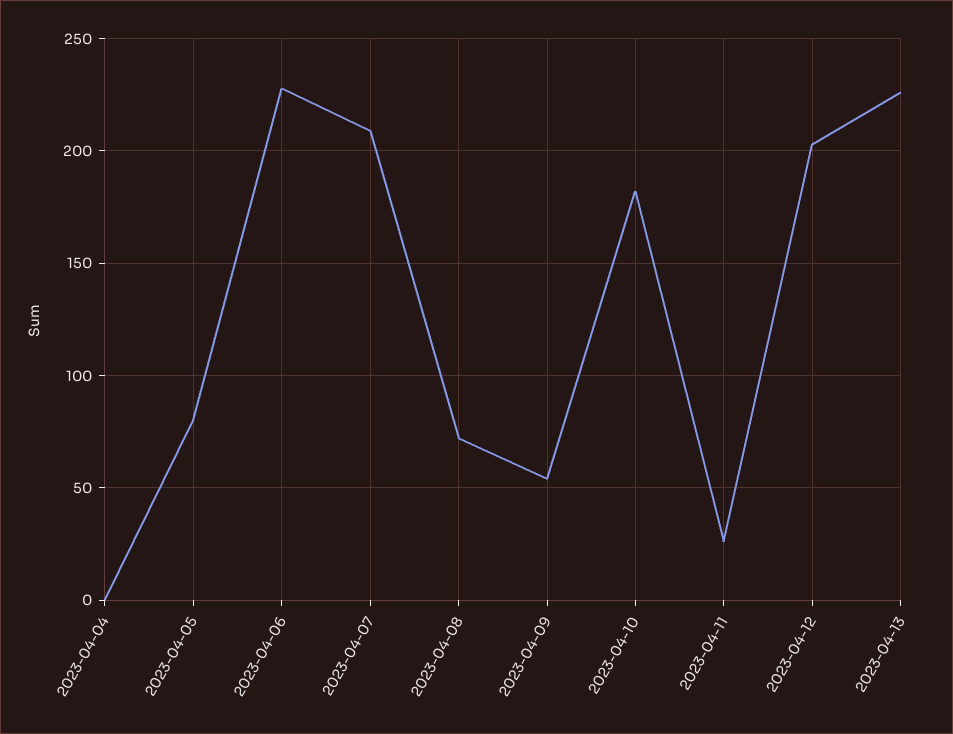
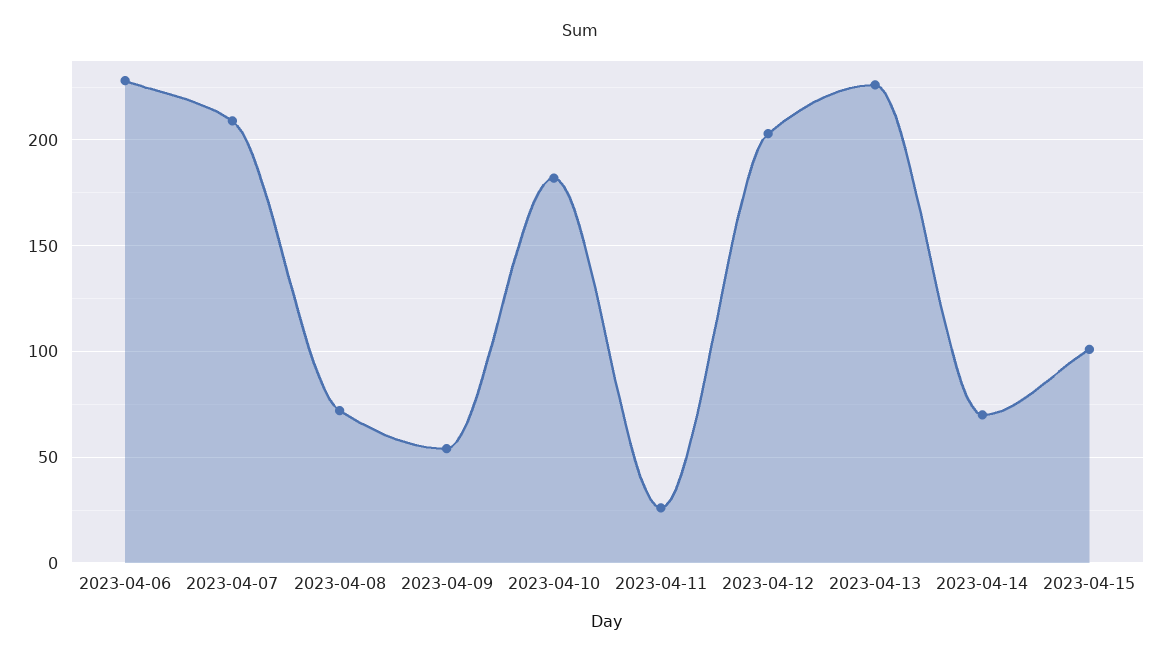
2023-04-04: 0 -> none
2023-04-05: 80 -> none
2023-04-14: none -> 70
2023-04-15: none -> 100

